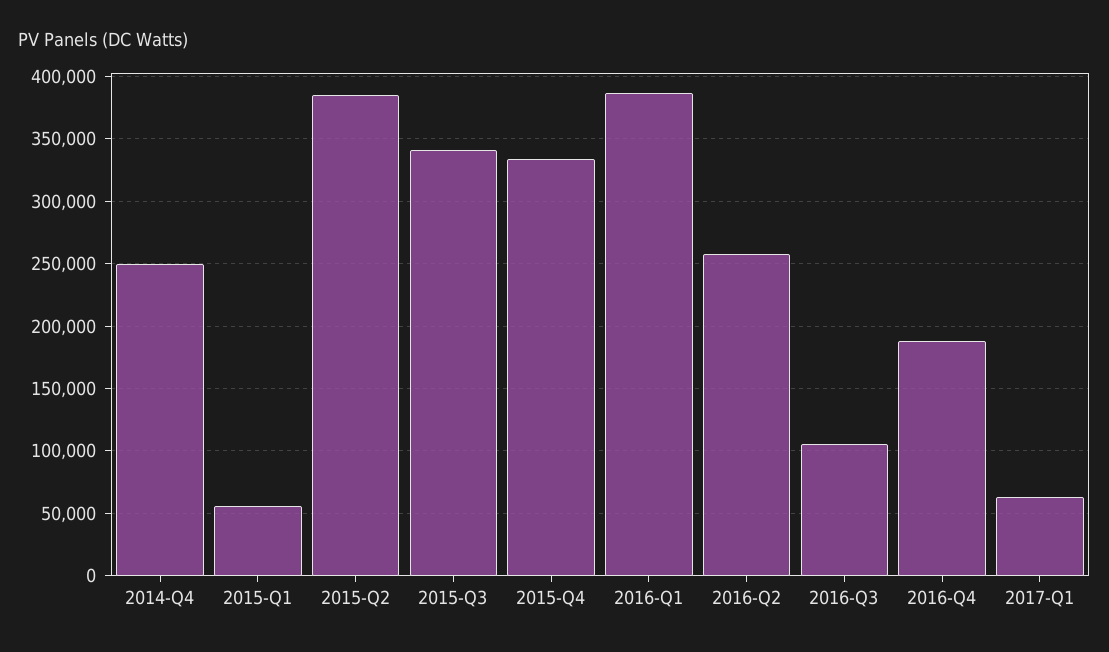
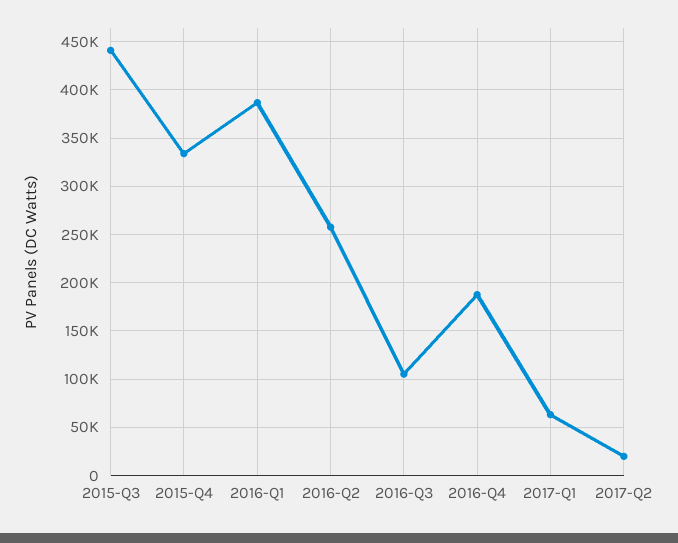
2014-Q4: 250000 -> none
2015-Q1: 55000 -> none
2015-Q2: 385000 -> none
2015-Q3: 340000 -> 440000
2017-Q2: none -> 20000

